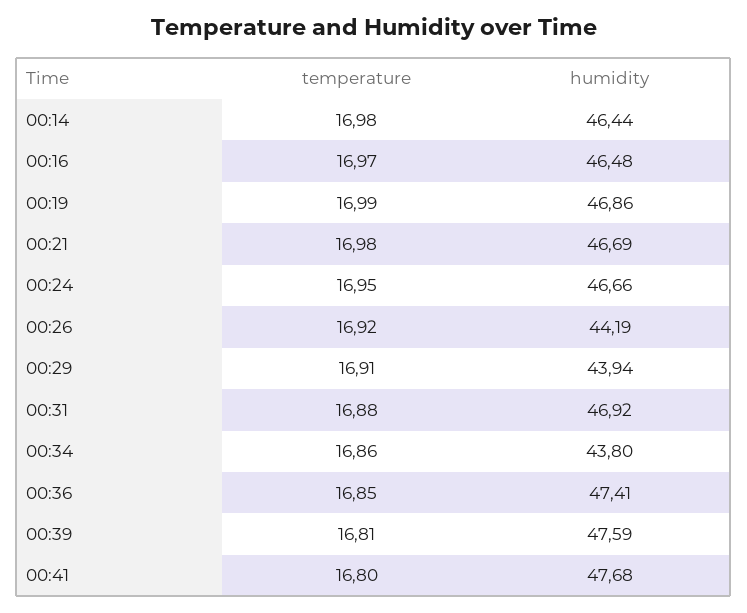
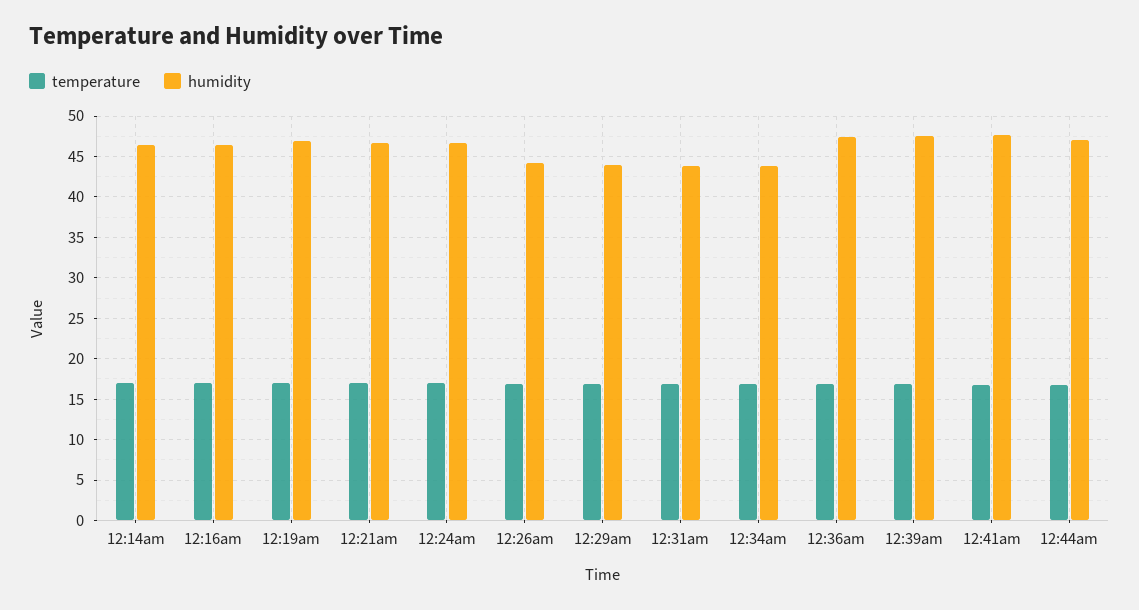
humidity, 00:31: 46.92 -> 44
temperature, 12:44am: none -> 17
humidity, 12:44am: none -> 47

